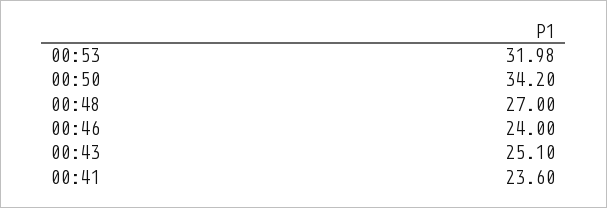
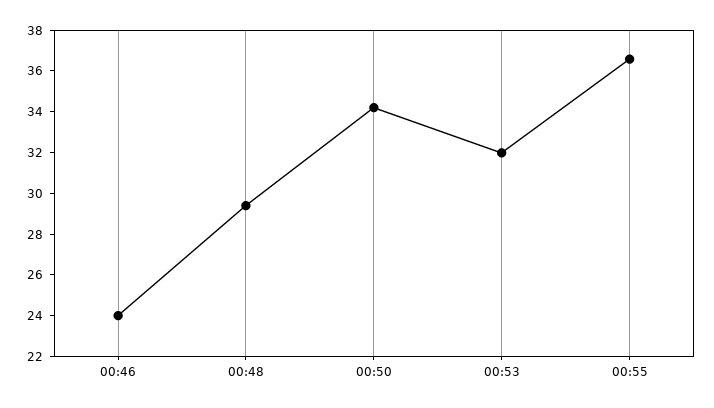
00:48: 27 -> 29.5
00:43: 25.1 -> none
00:41: 23.6 -> none
00:55: none -> 36.5

